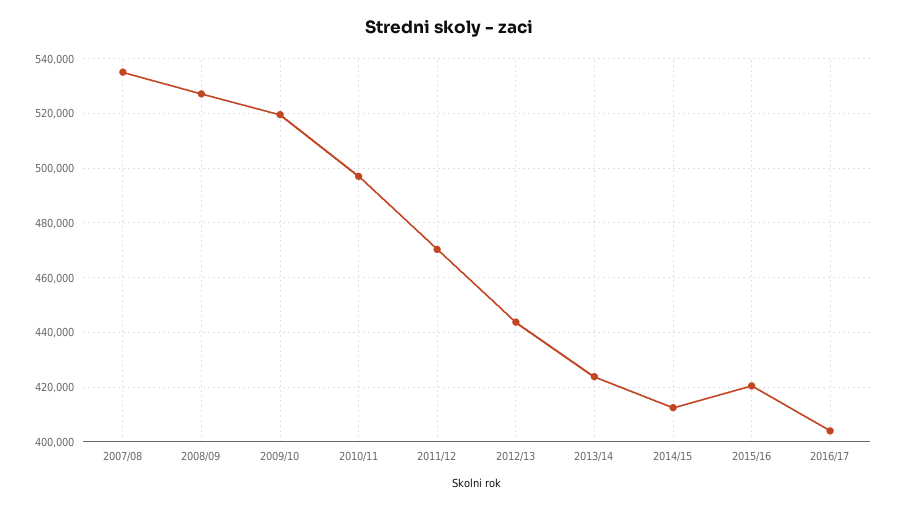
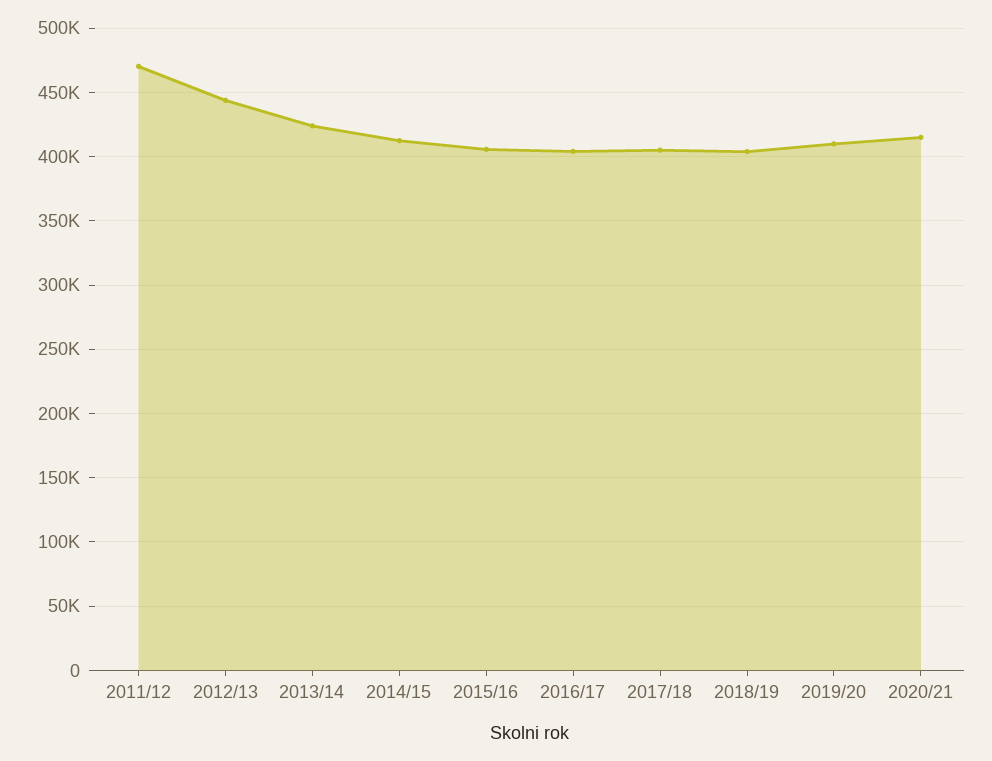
2007/08: 535000 -> none
2008/09: 527500 -> none
2009/10: 520000 -> none
2010/11: 497500 -> none
2015/16: 420000 -> 405000
2017/18: none -> 405000
2018/19: none -> 405000
2019/20: none -> 410000
2020/21: none -> 415000

